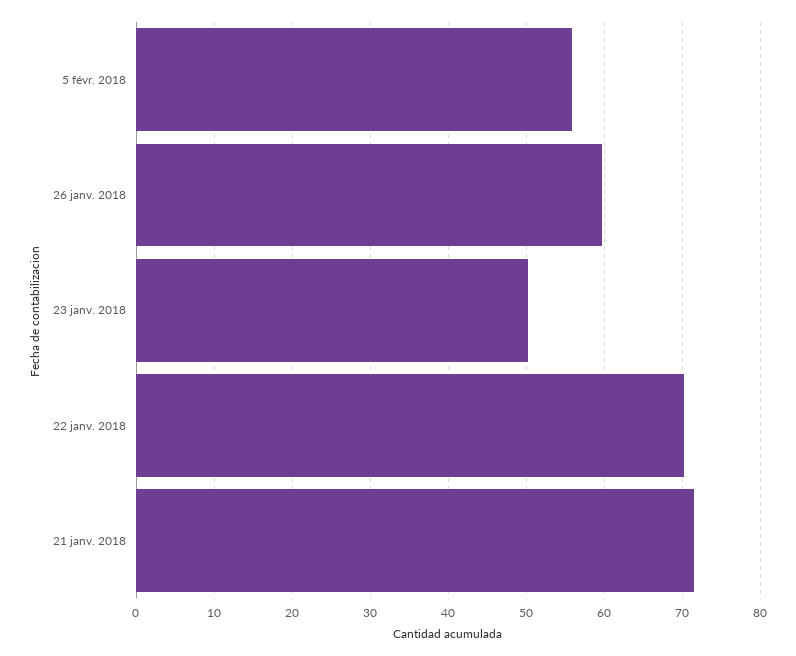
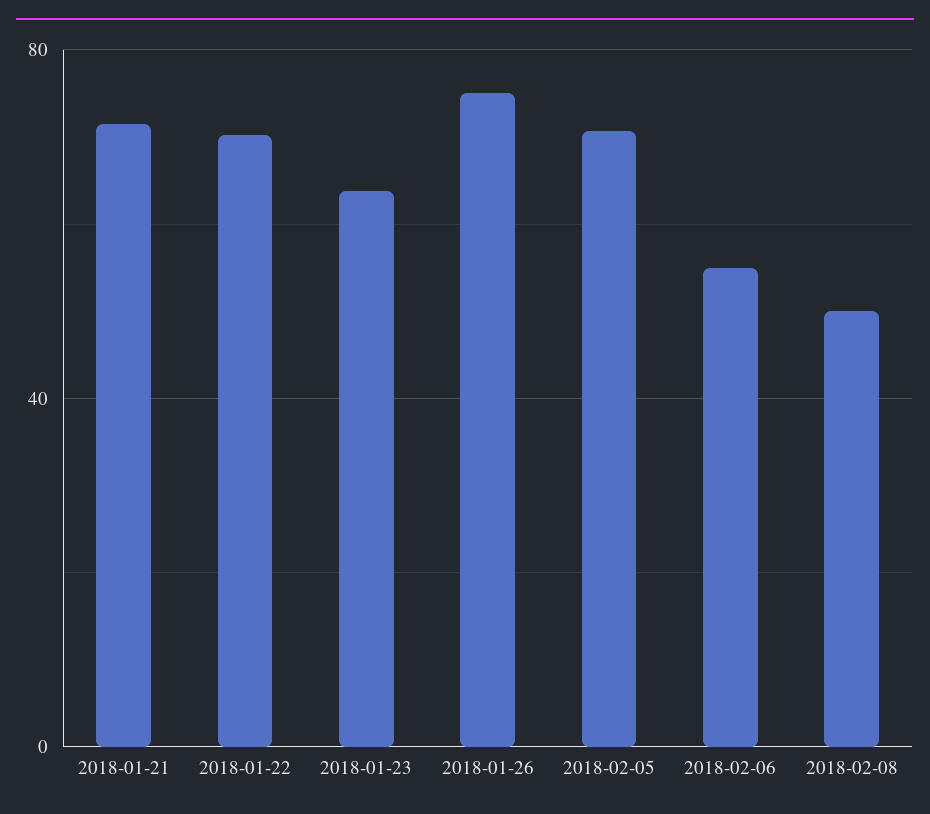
5 févr. 2018: 56 -> 70
26 janv. 2018: 60 -> 75
23 janv. 2018: 50 -> 65
2018-02-06: none -> 55
2018-02-08: none -> 50

